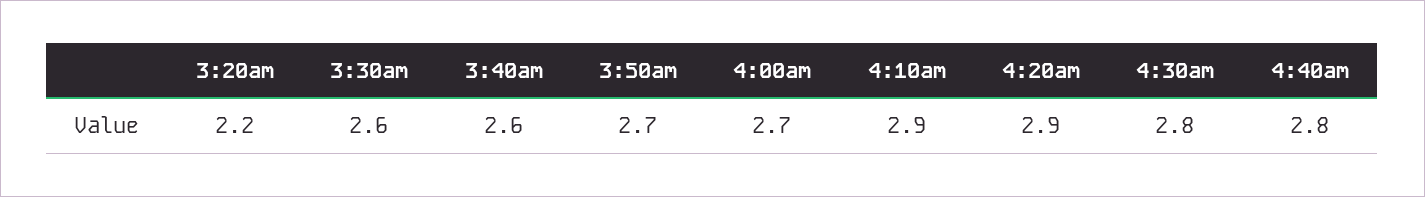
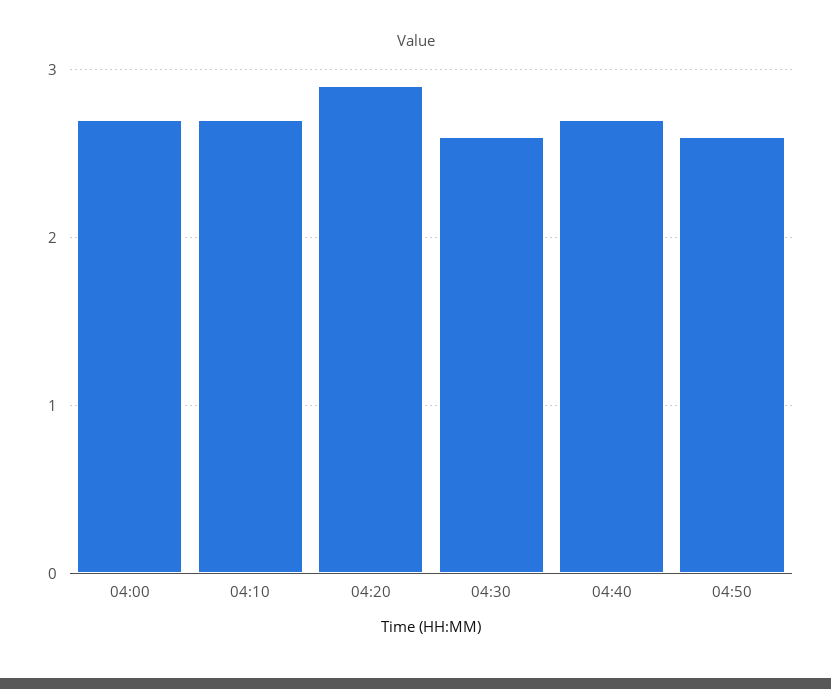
3:20am: 2.2 -> none
3:30am: 2.6 -> none
3:40am: 2.6 -> none
3:50am: 2.7 -> none
4:10am: 2.9 -> 2.7
4:30am: 2.8 -> 2.6
4:40am: 2.8 -> 2.7
04:50: none -> 2.6

